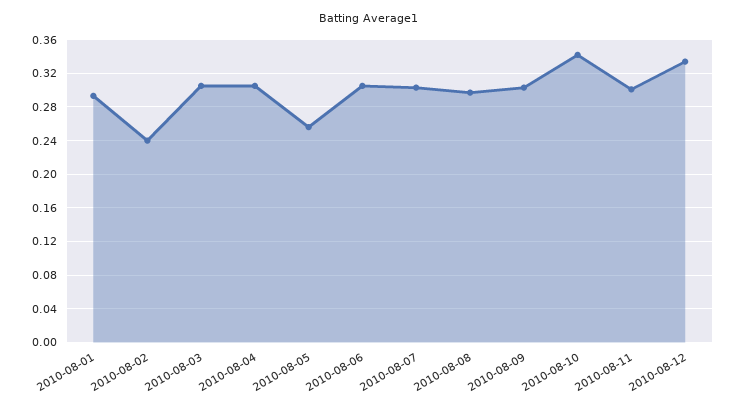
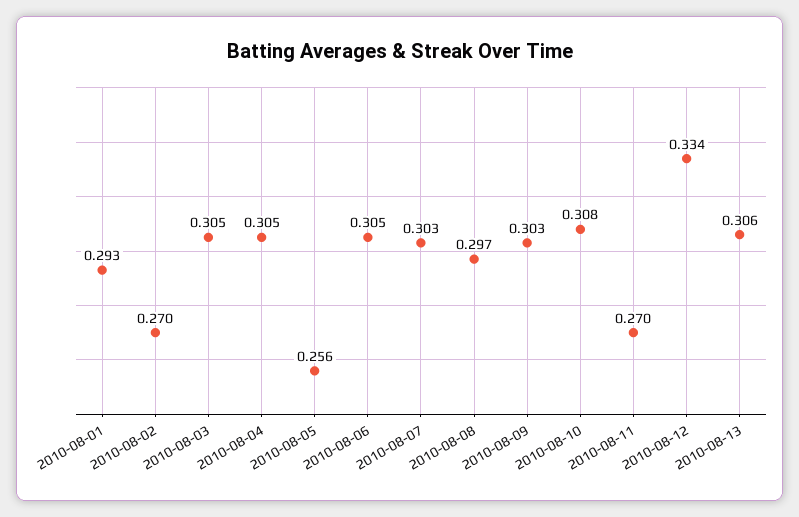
2010-08-02: 0.24 -> 0.27
2010-08-10: 0.34 -> 0.308
2010-08-11: 0.3 -> 0.27
2010-08-13: none -> 0.306

